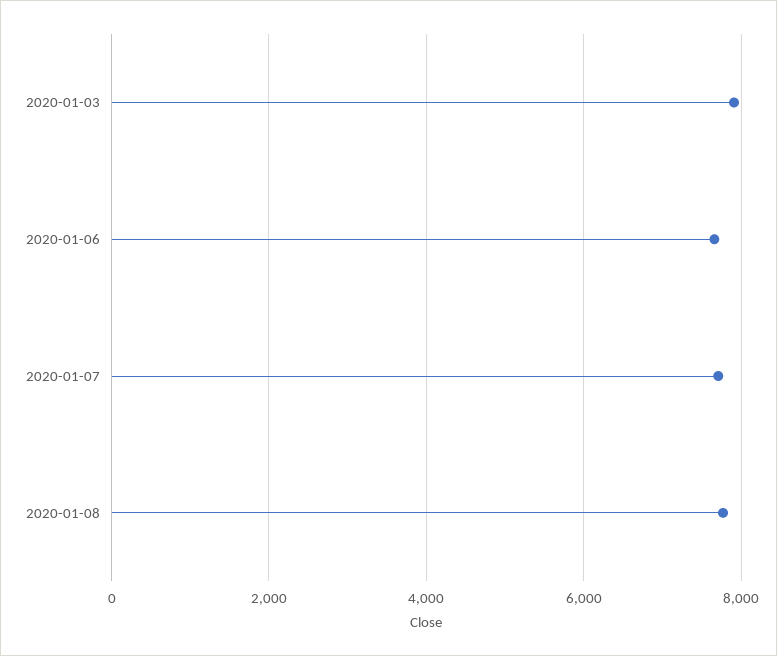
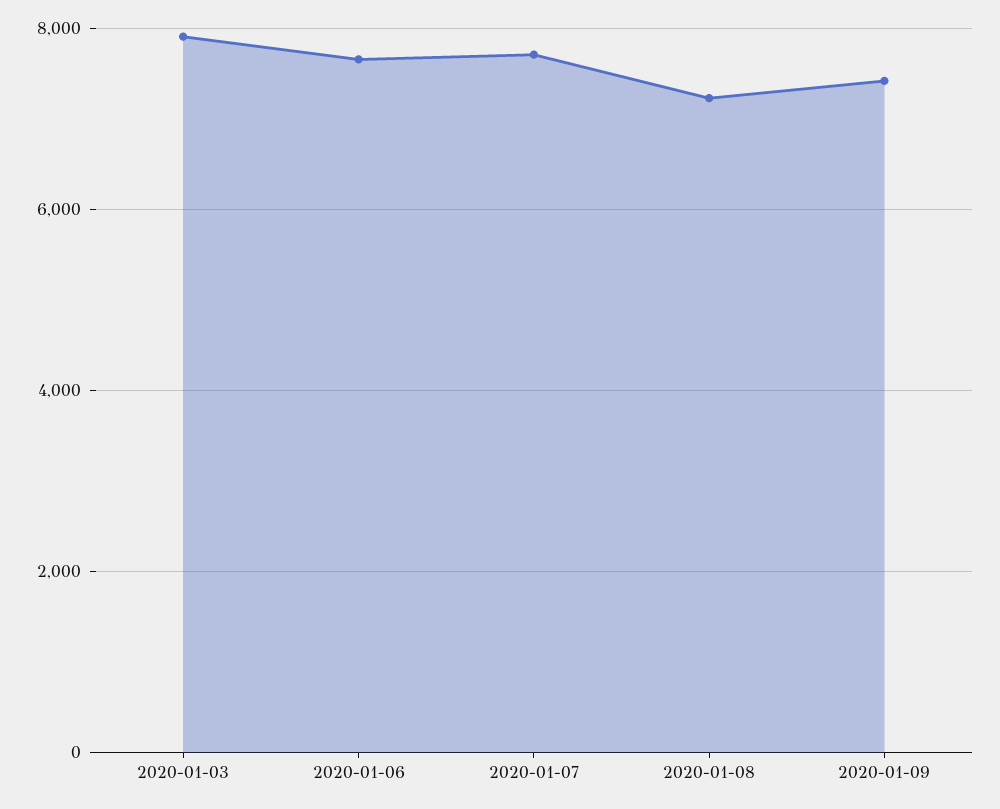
2020-01-08: 7800 -> 7200
2020-01-09: none -> 7400

